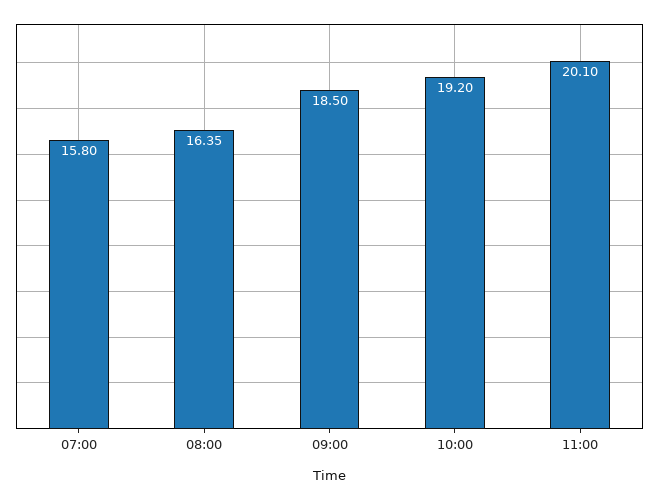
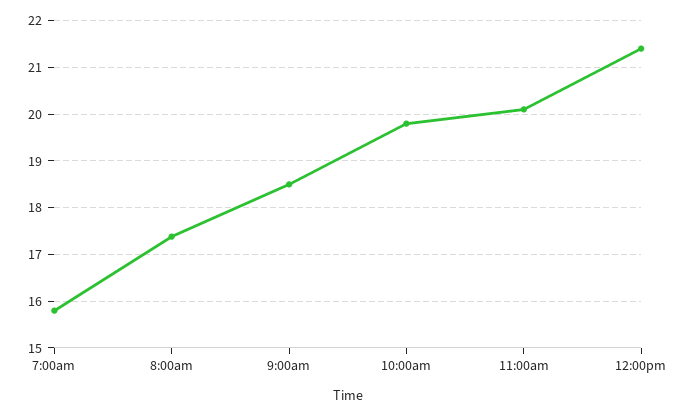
08:00: 16.35 -> 17.4
10:00: 19.2 -> 19.8
12:00pm: none -> 21.4

